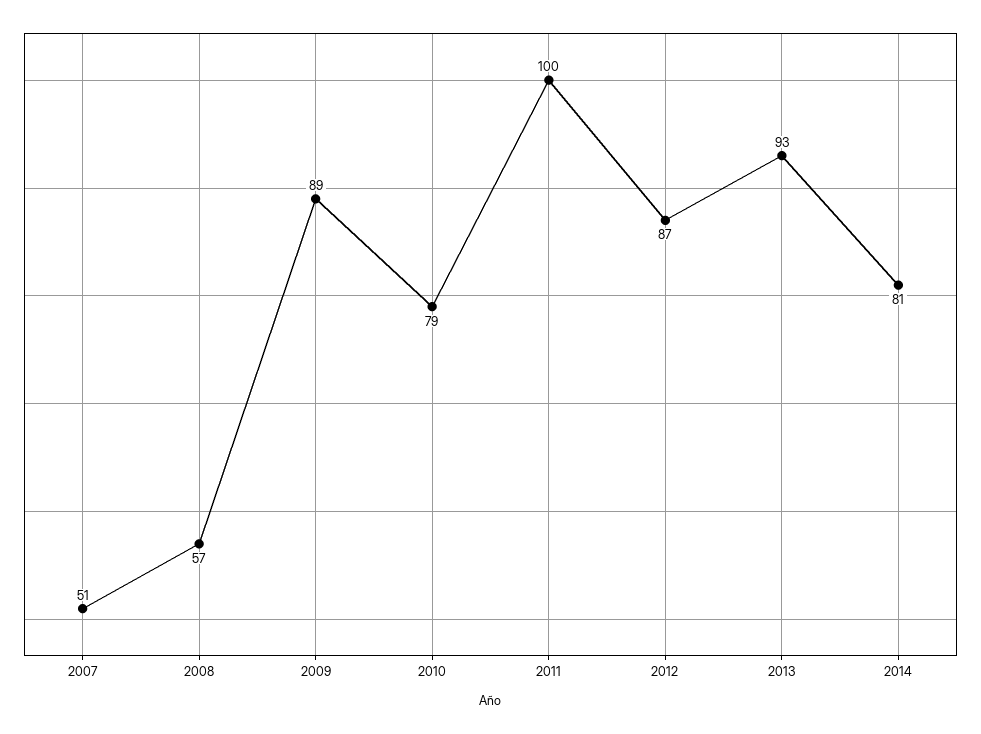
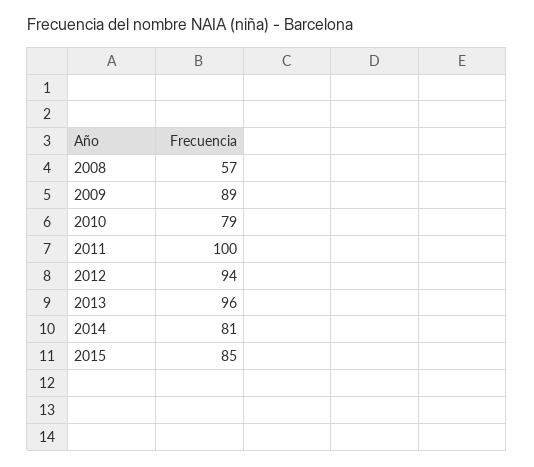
2007: 51 -> none
2012: 87 -> 94
2013: 93 -> 96
2015: none -> 85

